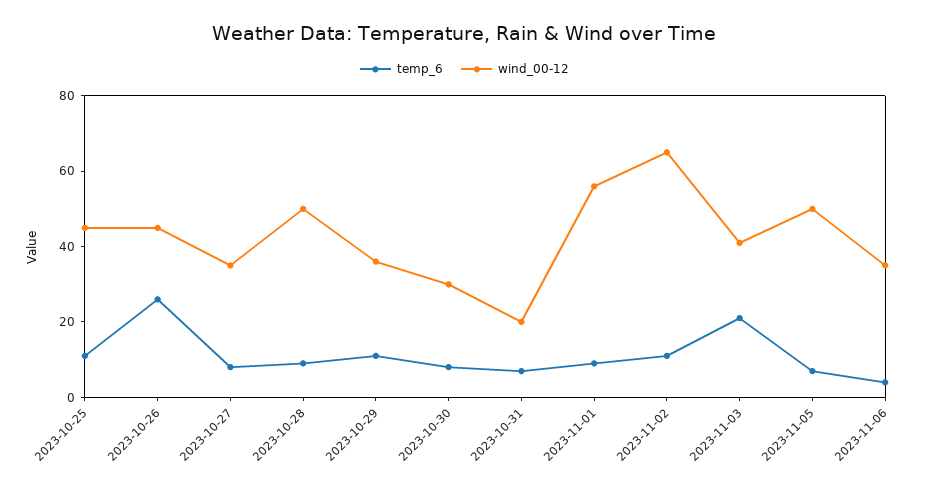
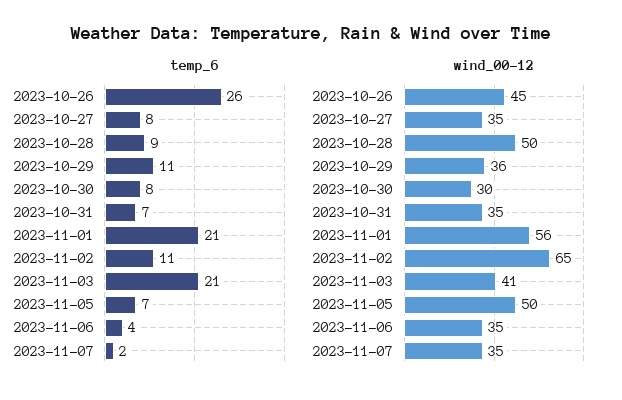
temp_6, 2023-10-25: 10 -> none
wind_00-12, 2023-10-25: 45 -> none
wind_00-12, 2023-10-31: 20 -> 35
temp_6, 2023-11-01: 10 -> 21
temp_6, 2023-11-07: none -> 2
wind_00-12, 2023-11-07: none -> 35

